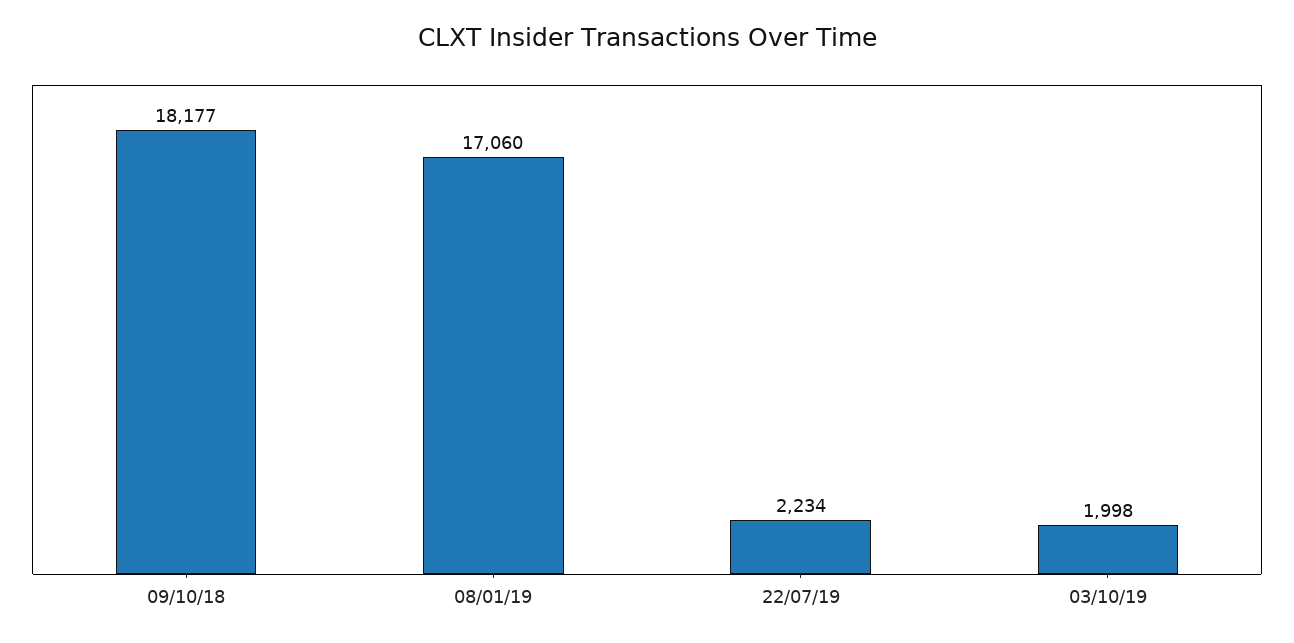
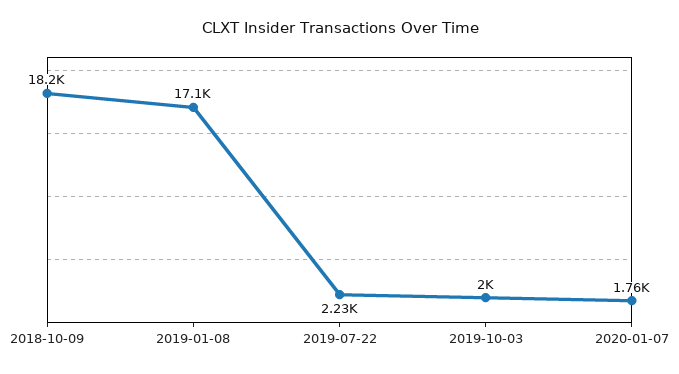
2020-01-07: none -> 1760

